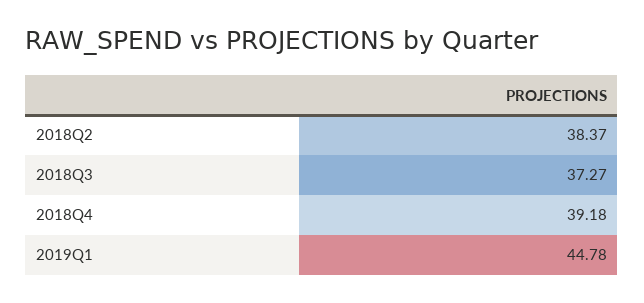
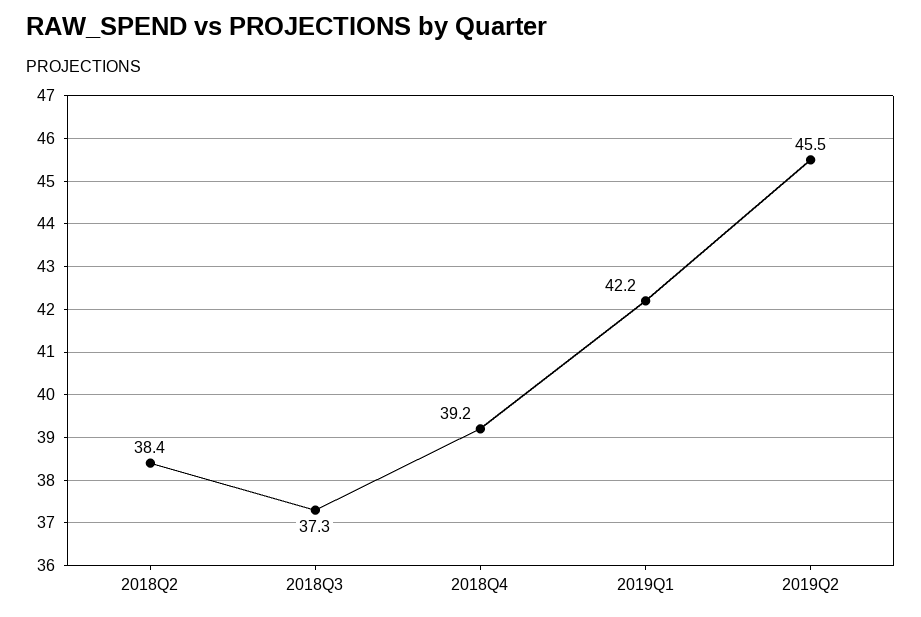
2019Q1: 44.78 -> 42.2
2019Q2: none -> 45.5

